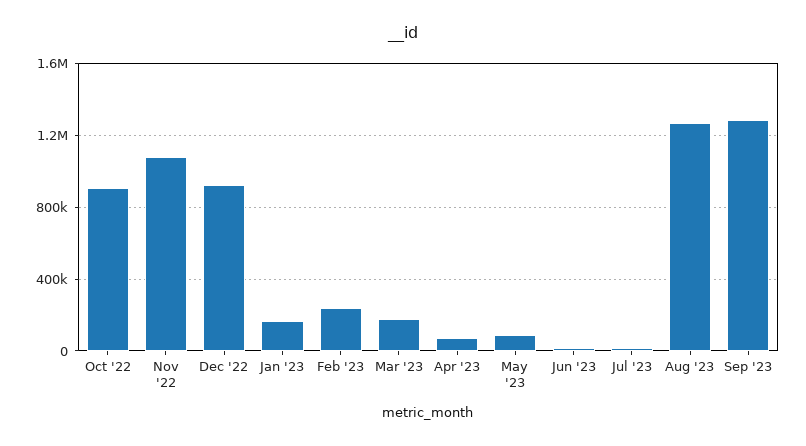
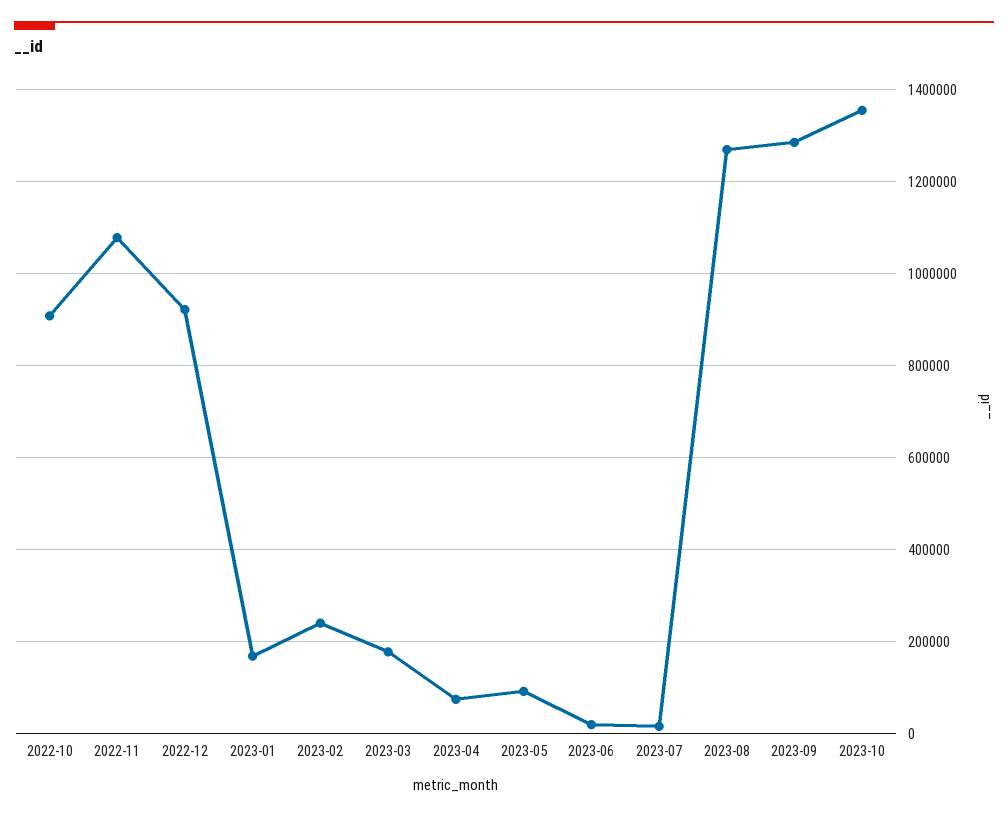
2023-10: none -> 1360000

